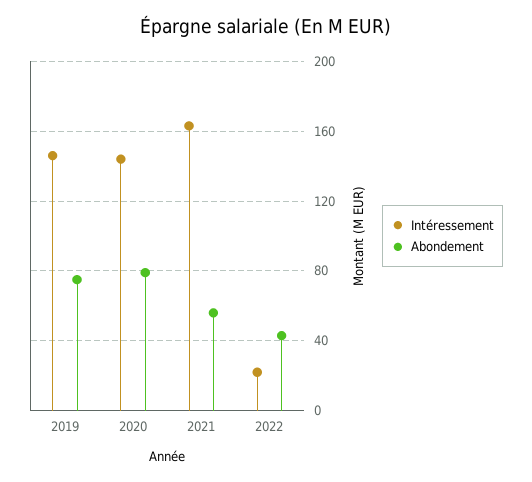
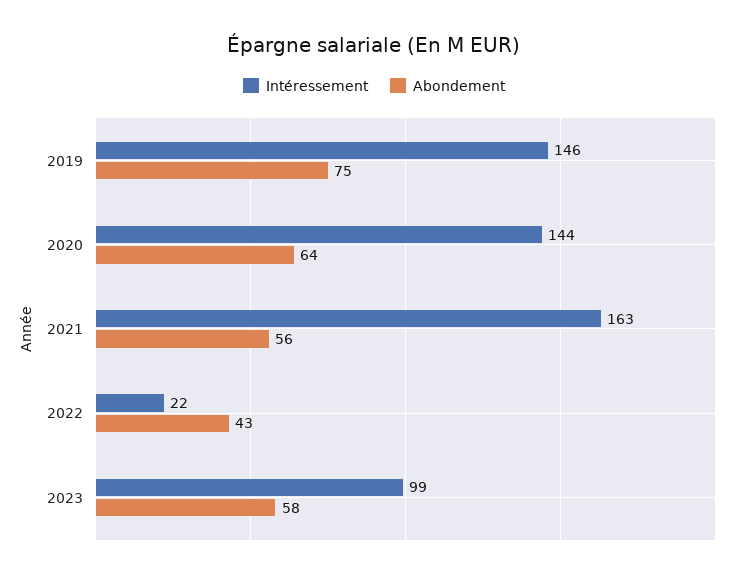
Abondement, 2020: 80 -> 64
Intéressement, 2023: none -> 99
Abondement, 2023: none -> 58

